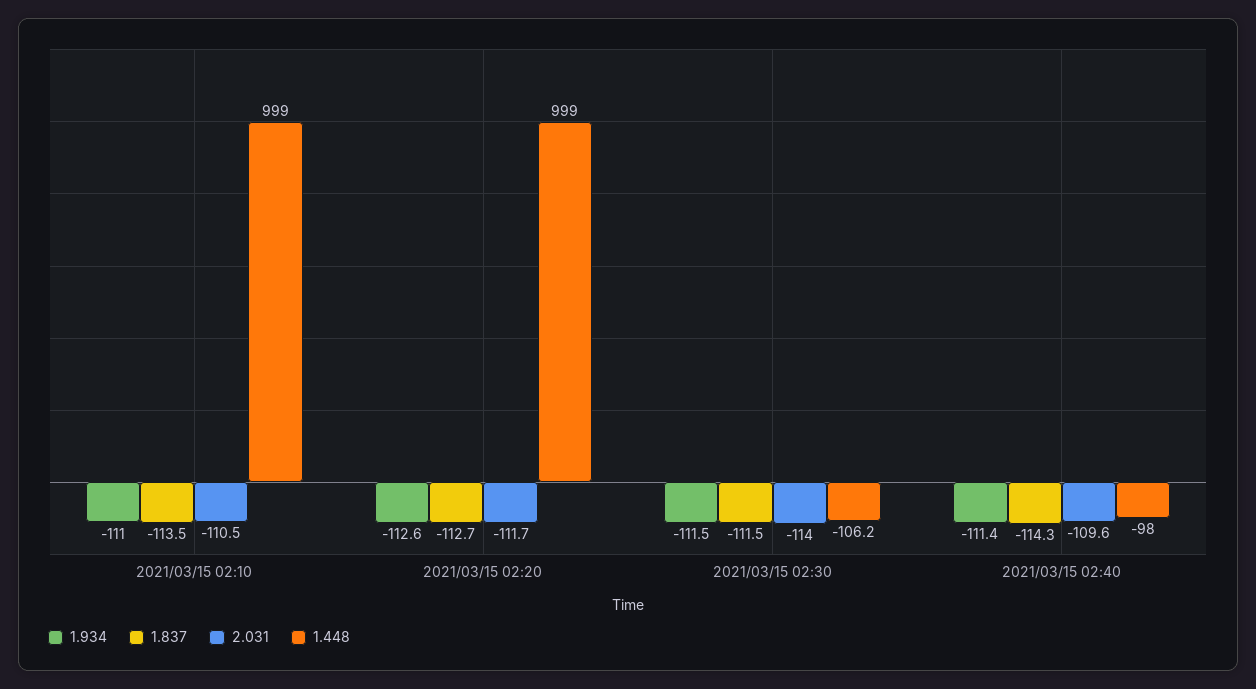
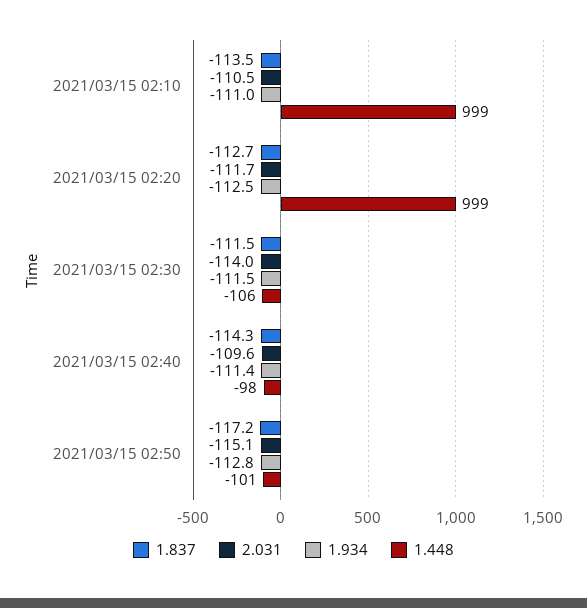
1.934, 2021/03/15 02:20: -112.6 -> -112.5
1.837, 2021/03/15 02:50: none -> -117.2
2.031, 2021/03/15 02:50: none -> -115.1
1.934, 2021/03/15 02:50: none -> -112.8
1.448, 2021/03/15 02:50: none -> -101

